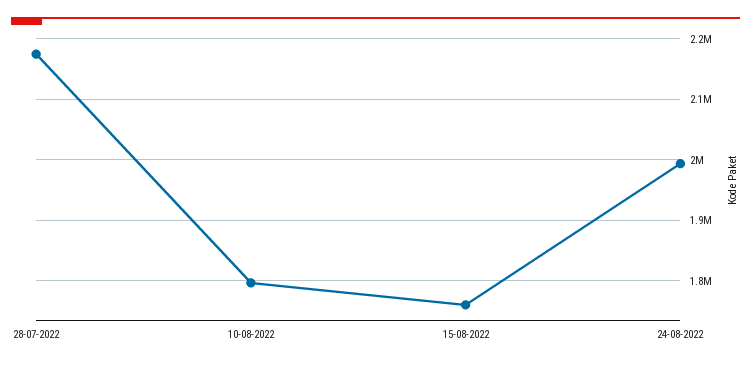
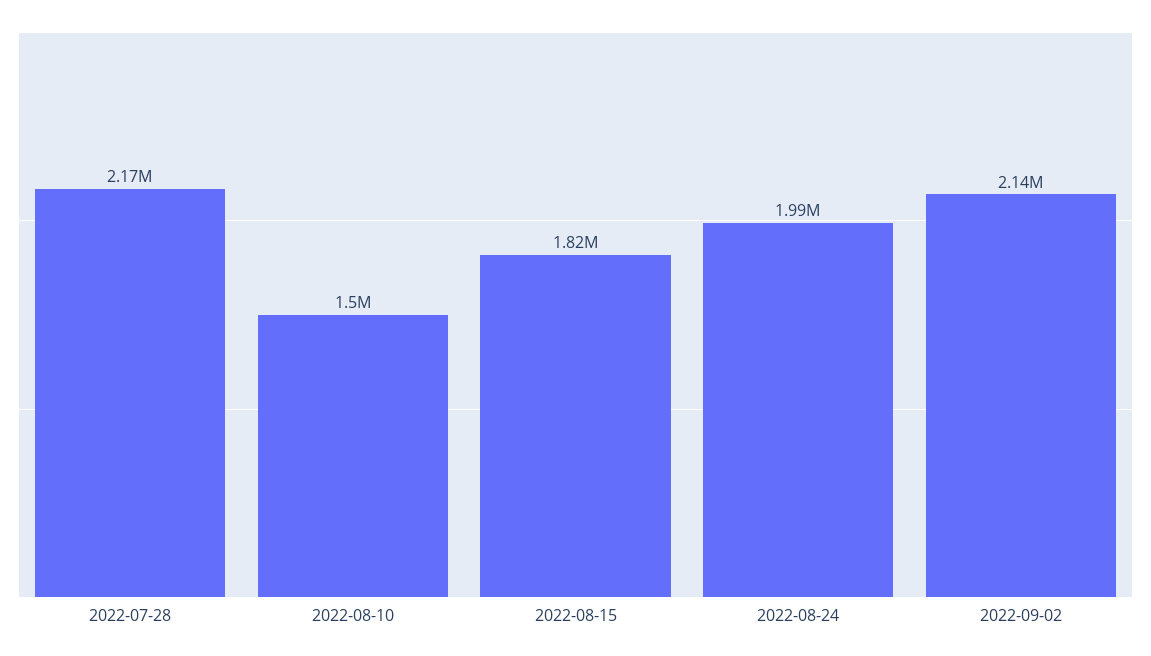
10-08-2022: 1800000 -> 1500000
15-08-2022: 1760000 -> 1820000
2022-09-02: none -> 2140000

